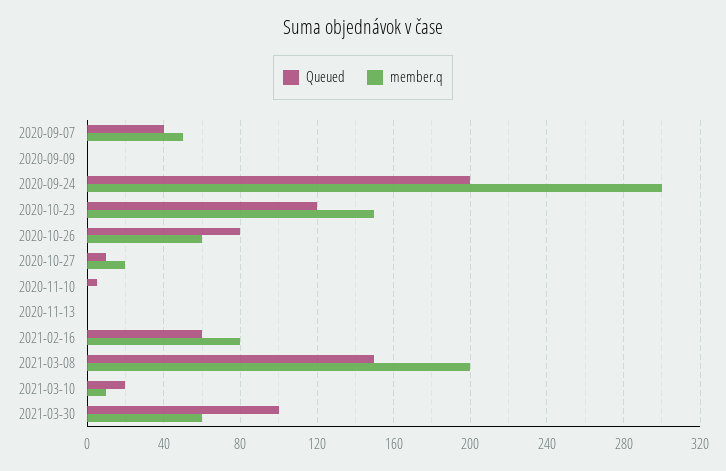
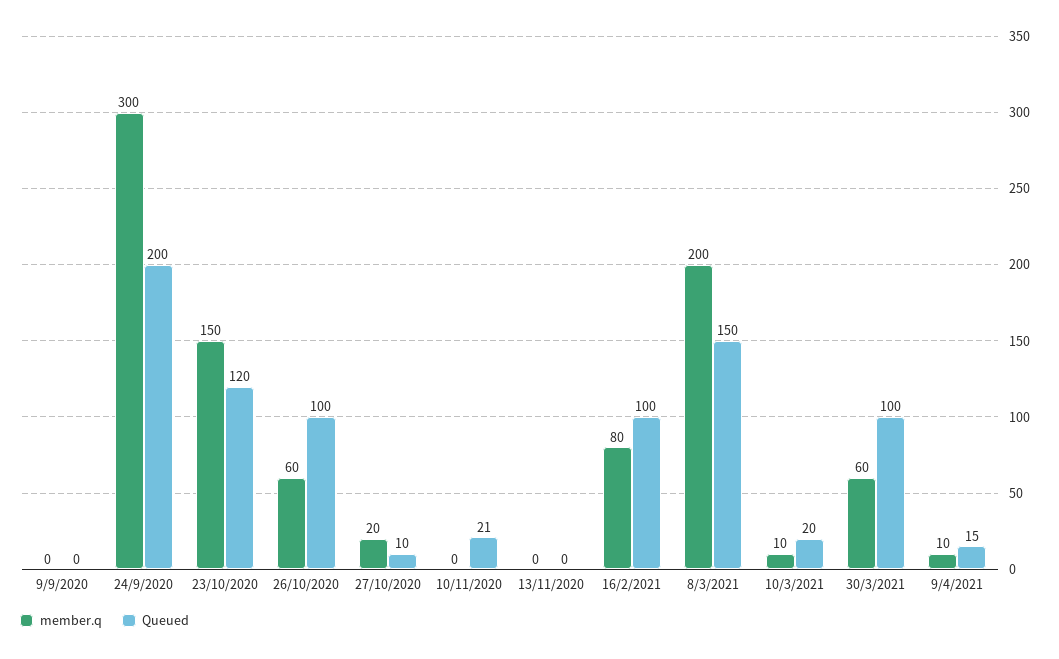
Queued, 2020-09-07: 40 -> none
member.q, 2020-09-07: 50 -> none
Queued, 2020-10-26: 80 -> 100
Queued, 2020-11-10: 5 -> 21
Queued, 2021-02-16: 60 -> 100
member.q, 9/4/2021: none -> 10
Queued, 9/4/2021: none -> 15

